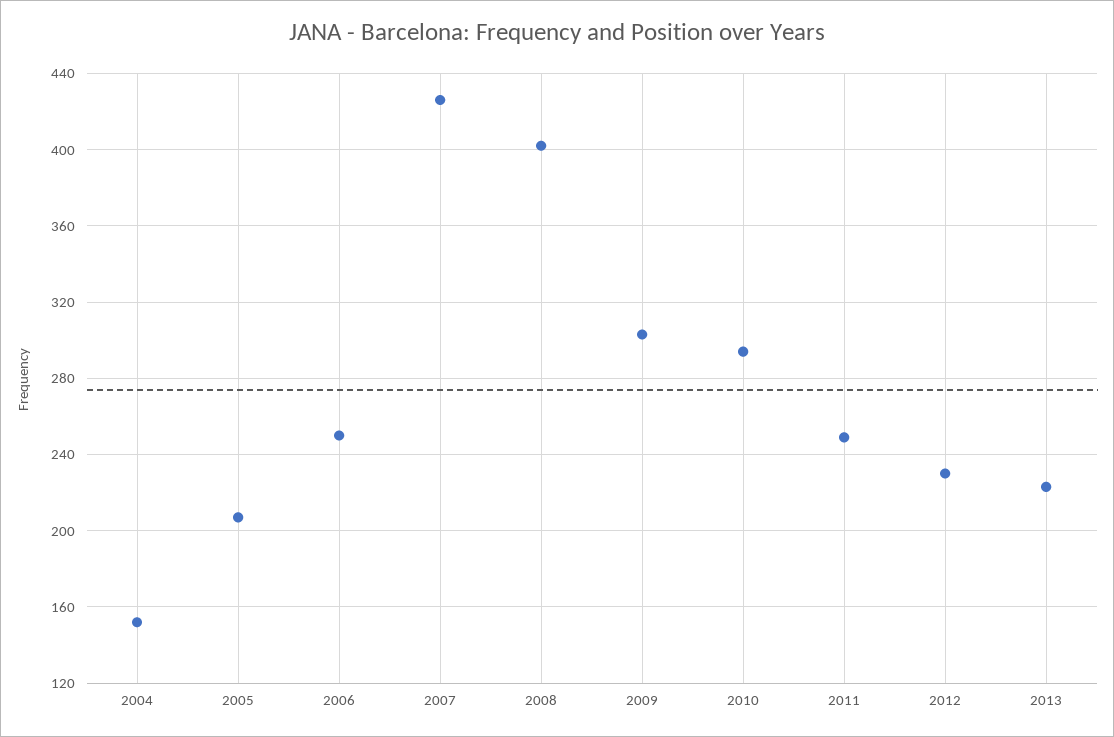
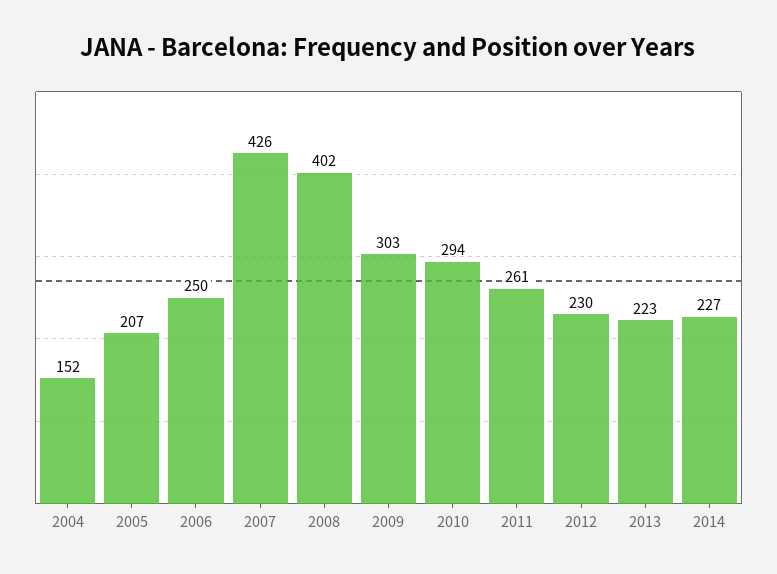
2011: 250 -> 261
2014: none -> 227

